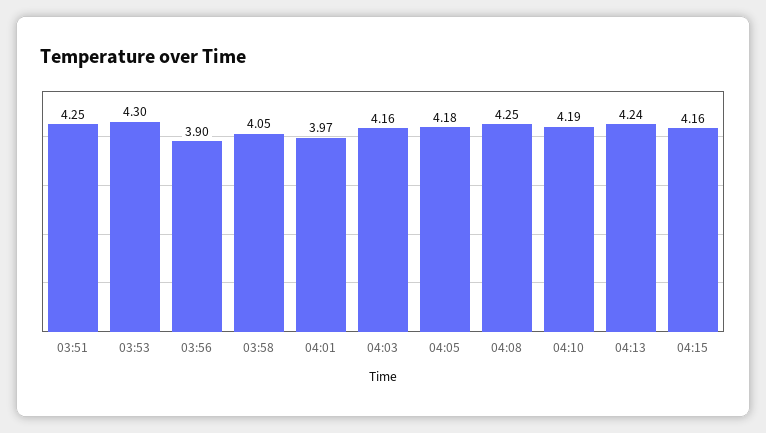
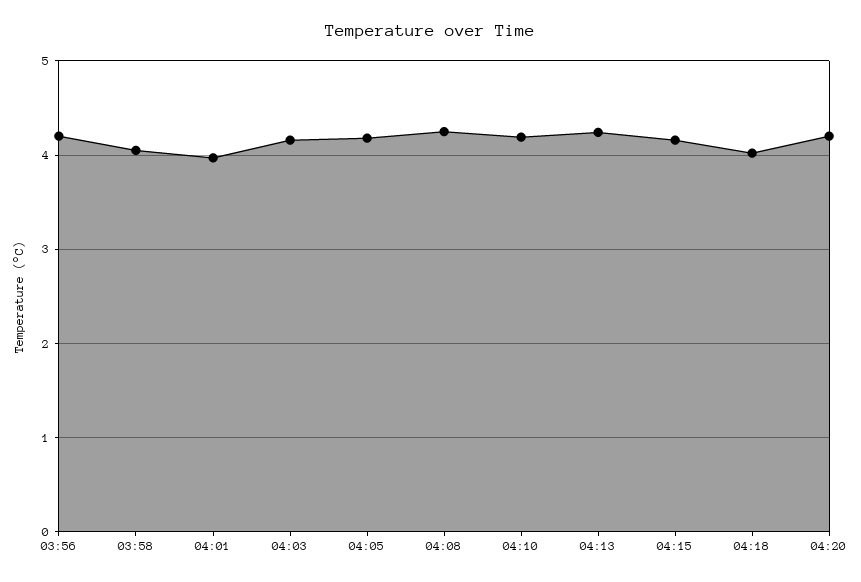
03:51: 4.25 -> none
03:53: 4.3 -> none
03:56: 3.9 -> 4.2
04:18: none -> 4
04:20: none -> 4.2

